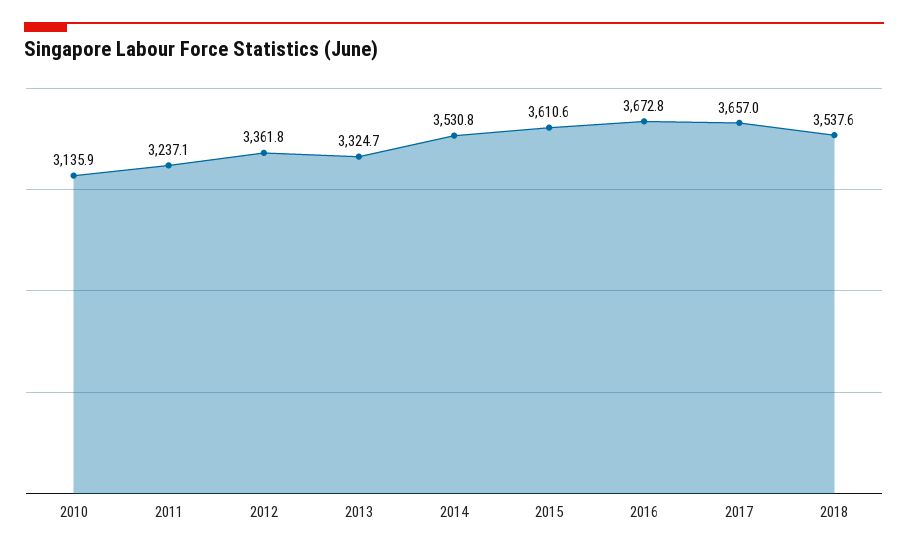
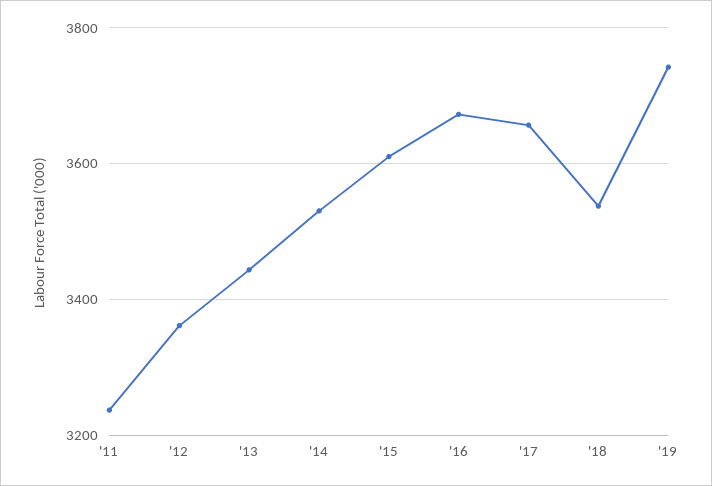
2010: 3135.9 -> none
2013: 3324.7 -> 3440
'19: none -> 3740

